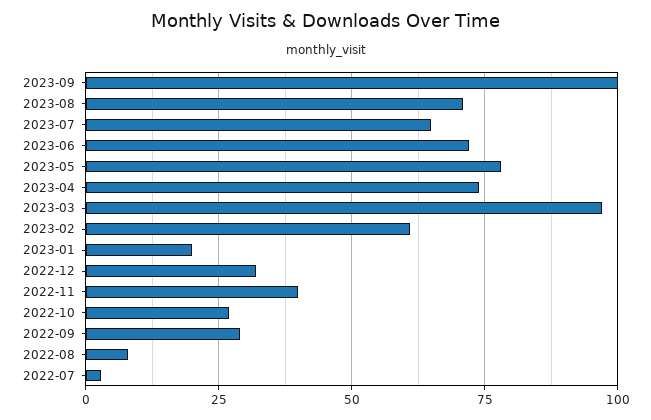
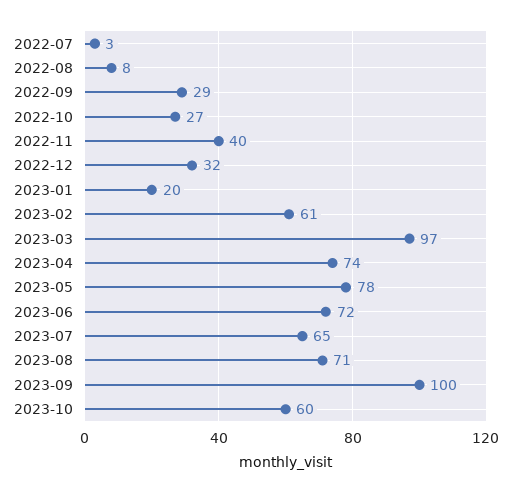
2023-10: none -> 60

